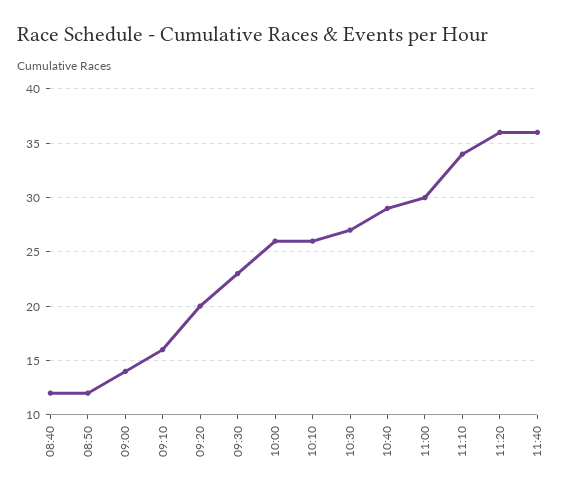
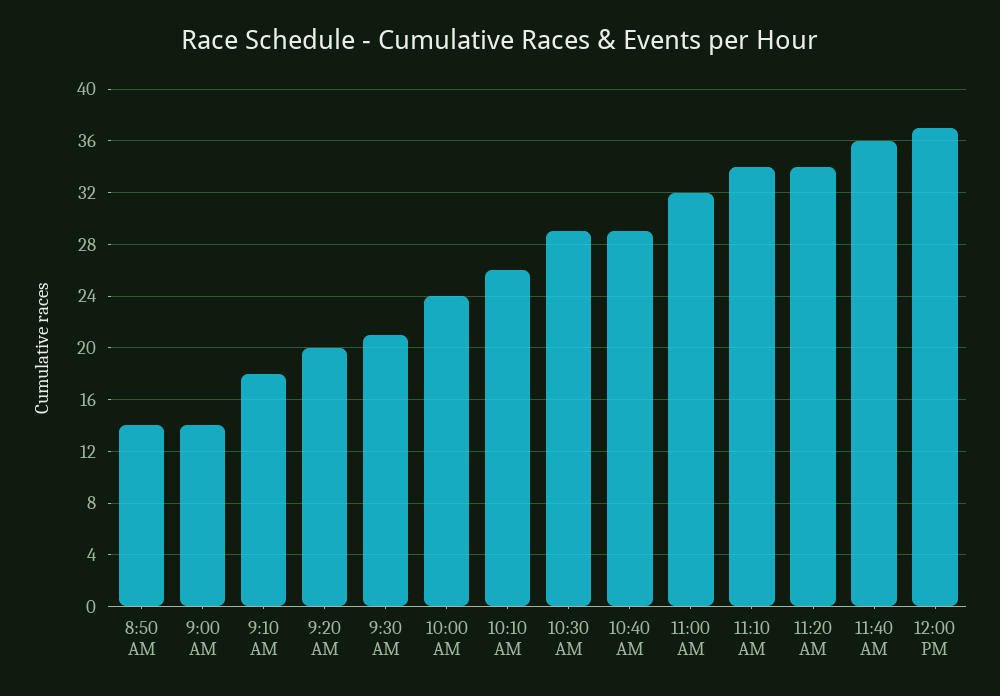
08:40: 12 -> none
08:50: 12 -> 14
09:10: 16 -> 18
09:30: 23 -> 21
10:00: 26 -> 24
10:30: 27 -> 29
11:00: 30 -> 32
11:20: 36 -> 34
12:00 PM: none -> 37

